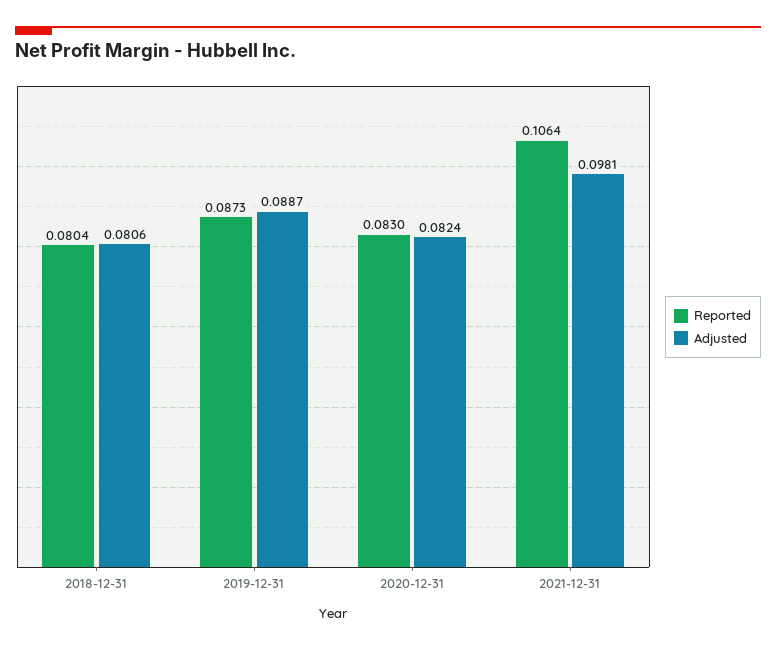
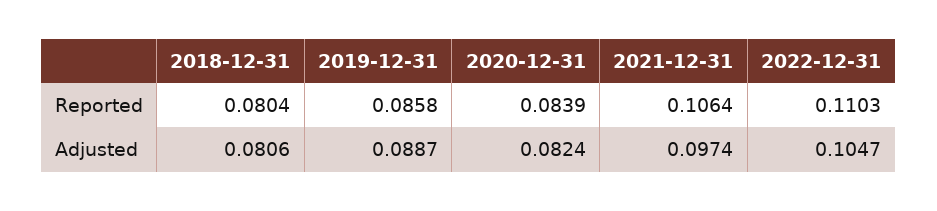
Reported, 2019-12-31: 0.0873 -> 0.0858
Reported, 2020-12-31: 0.083 -> 0.0839
Adjusted, 2021-12-31: 0.0981 -> 0.0974
Reported, 2022-12-31: none -> 0.1103
Adjusted, 2022-12-31: none -> 0.1047

